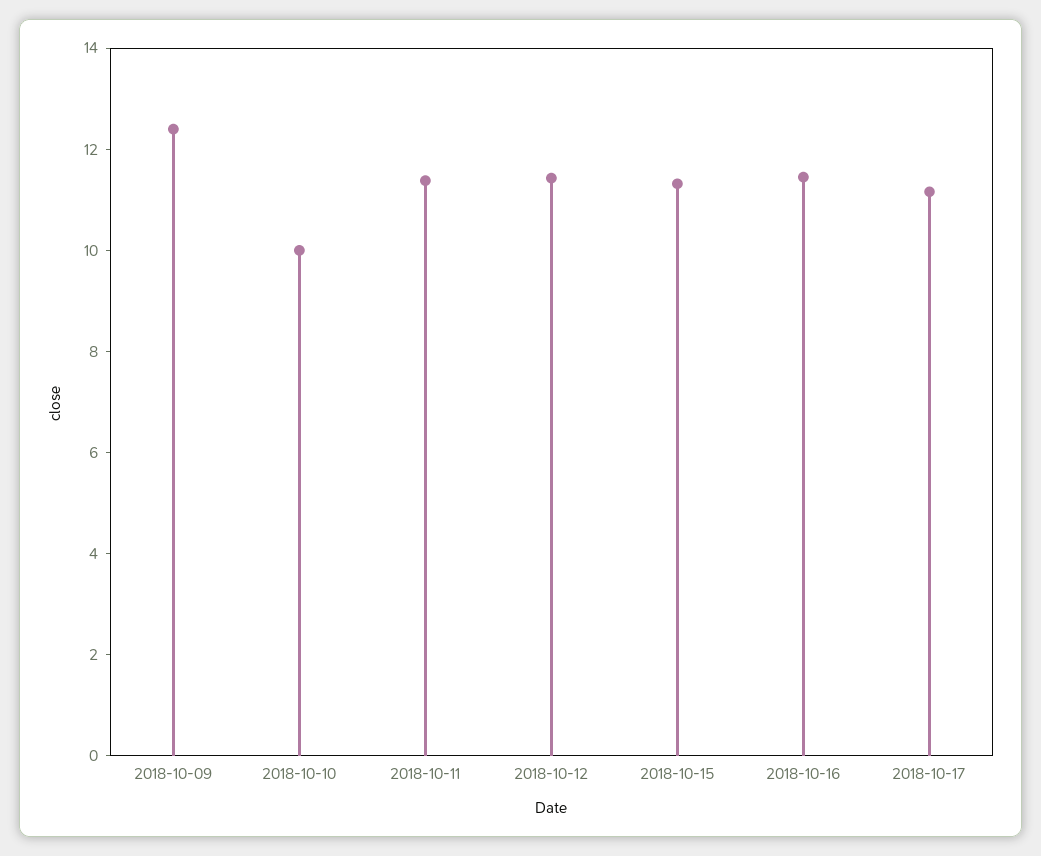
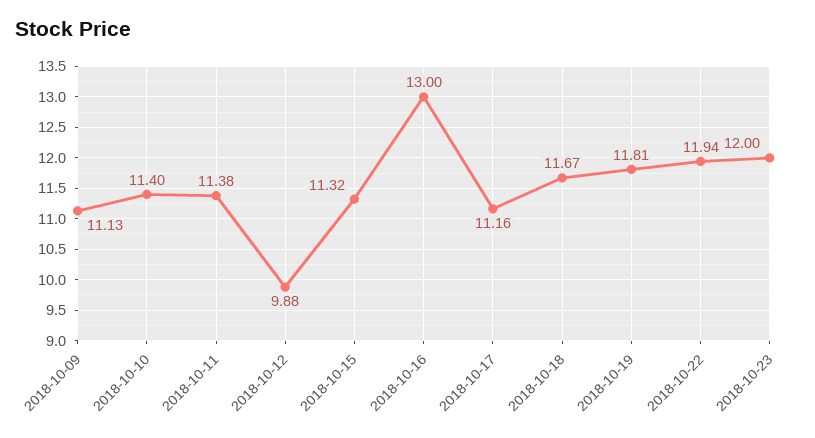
2018-10-09: 12.5 -> 11.13
2018-10-10: 10 -> 11.4
2018-10-12: 11.5 -> 9.88
2018-10-16: 11.5 -> 13
2018-10-18: none -> 11.67
2018-10-19: none -> 11.81
2018-10-22: none -> 11.94
2018-10-23: none -> 12

